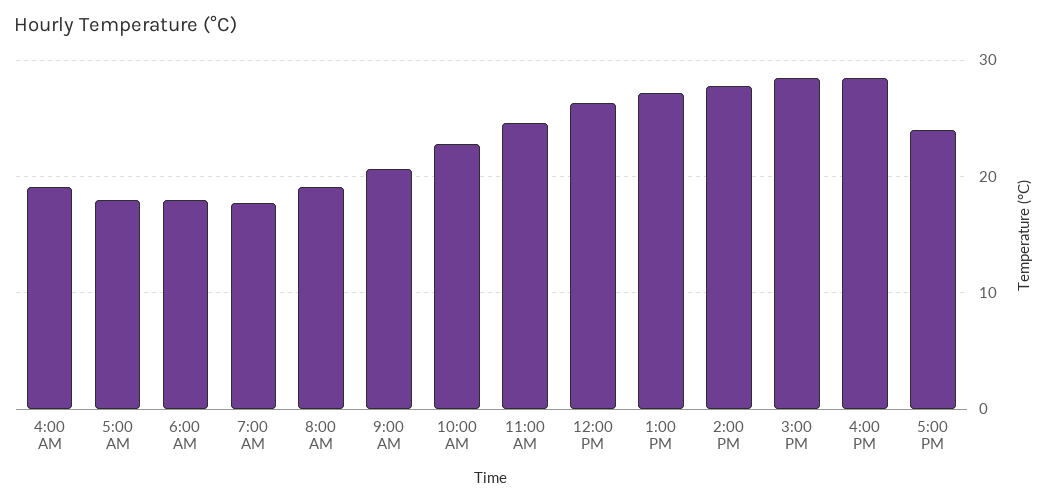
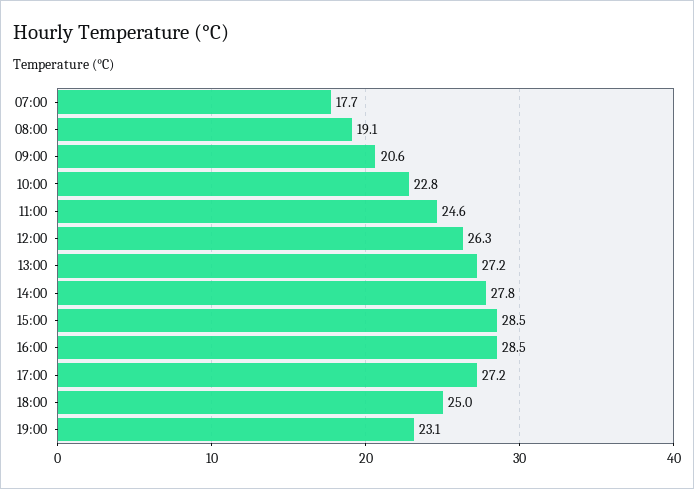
4:00 AM: 19 -> none
5:00 AM: 18 -> none
6:00 AM: 18 -> none
5:00 PM: 24 -> 27.2
18:00: none -> 25
19:00: none -> 23.1

